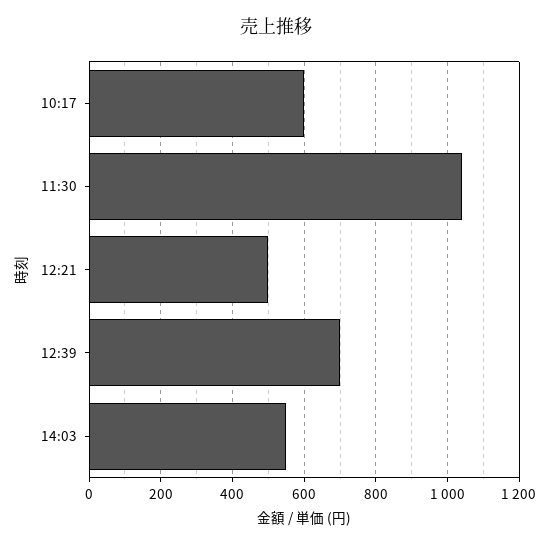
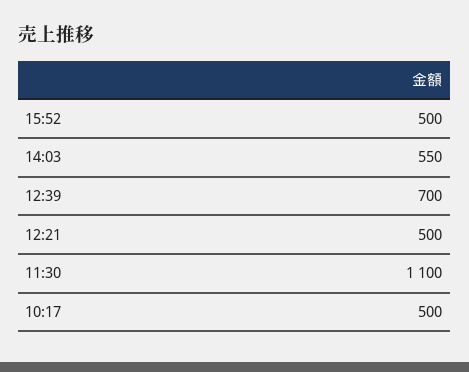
10:17: 600 -> 500
11:30: 1040 -> 1100
15:52: none -> 500

